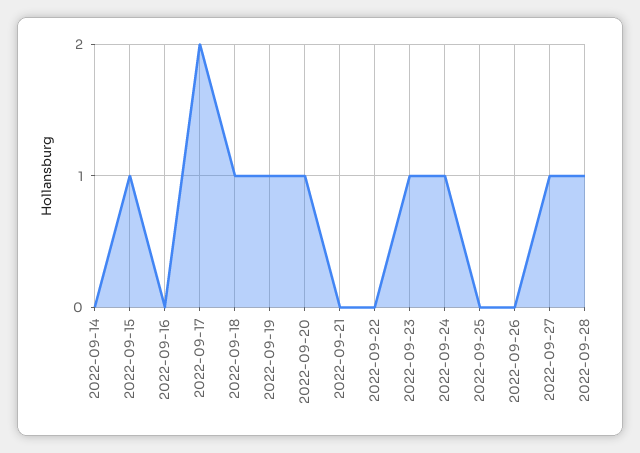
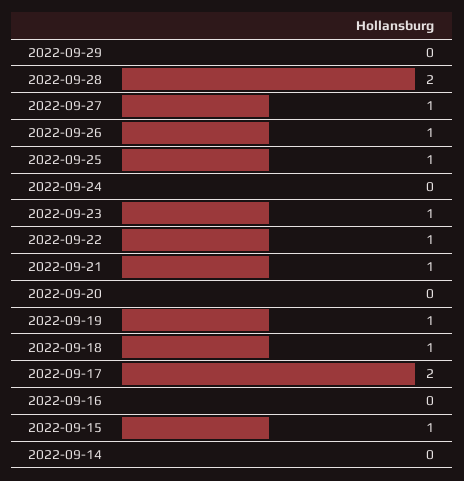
2022-09-20: 1 -> 0
2022-09-21: 0 -> 1
2022-09-22: 0 -> 1
2022-09-24: 1 -> 0
2022-09-25: 0 -> 1
2022-09-26: 0 -> 1
2022-09-28: 1 -> 2
2022-09-29: none -> 0

